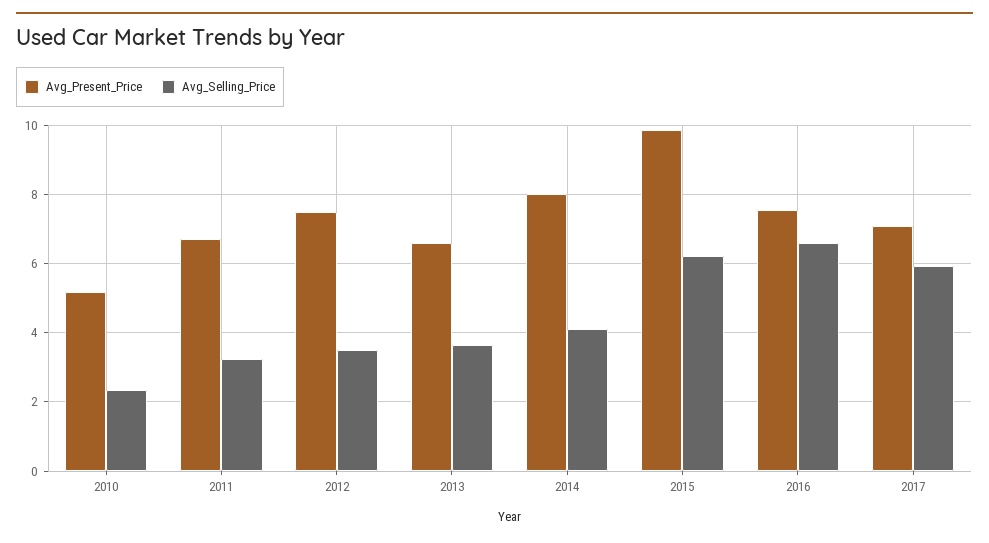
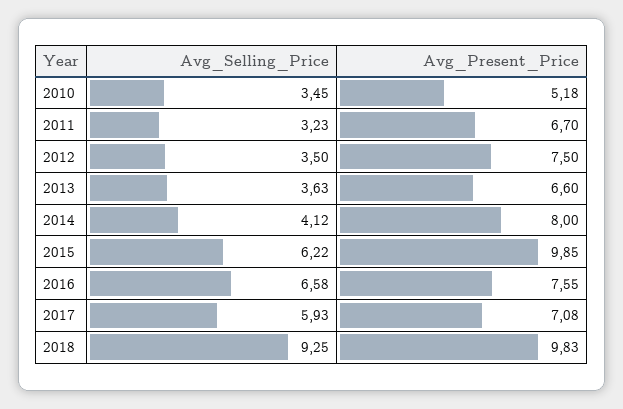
Avg_Selling_Price, 2010: 2.4 -> 3.45
Avg_Selling_Price, 2018: none -> 9.25
Avg_Present_Price, 2018: none -> 9.83

